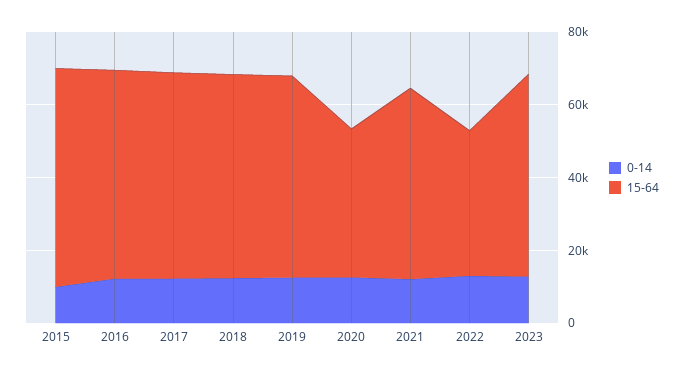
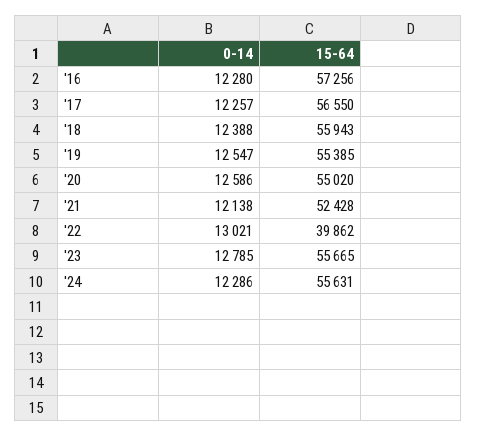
0-14, 2015: 10000 -> none
15-64, 2015: 60000 -> none
15-64, 2020: 40000 -> 55020
0-14, '24: none -> 12286
15-64, '24: none -> 55631

